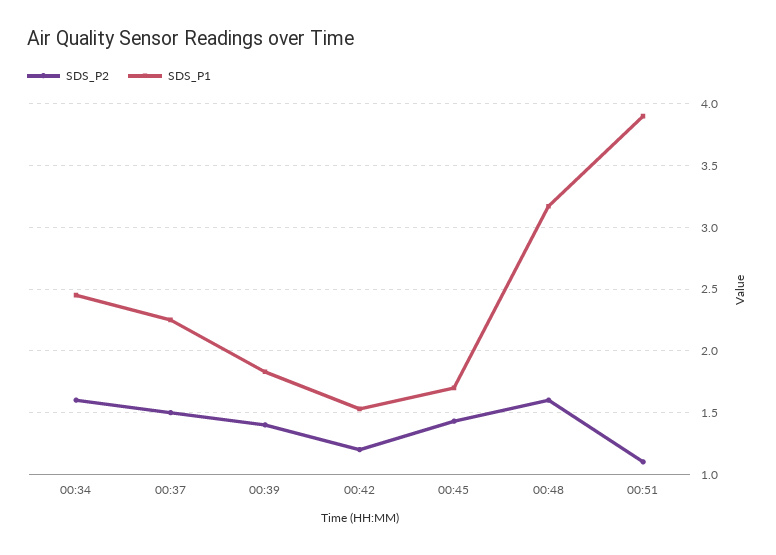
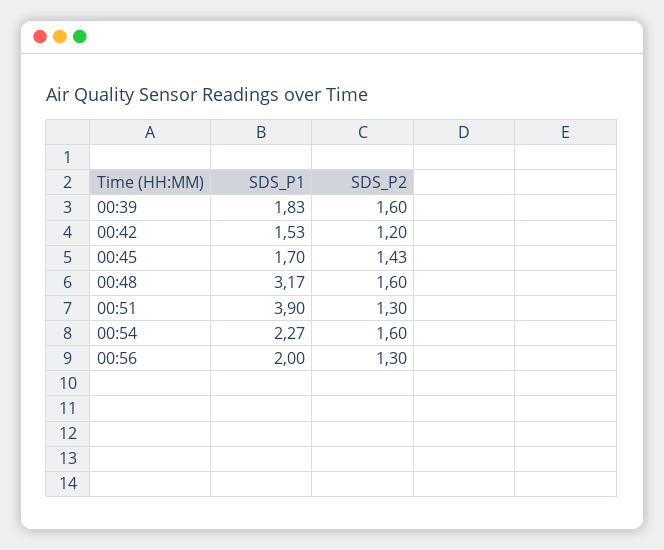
SDS_P2, 00:34: 1.6 -> none
SDS_P1, 00:34: 2.45 -> none
SDS_P2, 00:37: 1.5 -> none
SDS_P1, 00:37: 2.25 -> none
SDS_P2, 00:39: 1.4 -> 1.6
SDS_P2, 00:51: 1.1 -> 1.3
SDS_P1, 00:54: none -> 2.27
SDS_P2, 00:54: none -> 1.6
SDS_P1, 00:56: none -> 2
SDS_P2, 00:56: none -> 1.3

